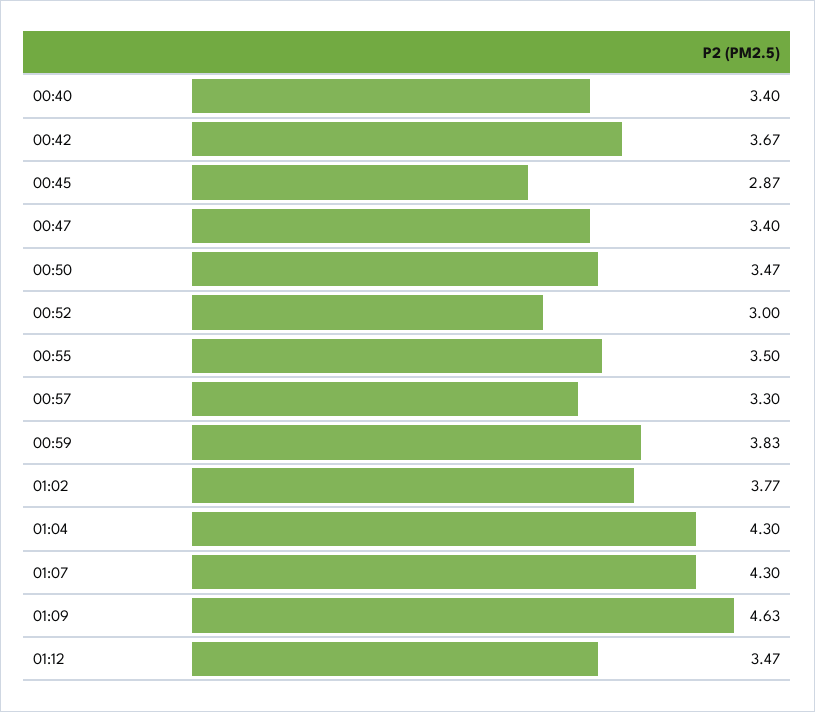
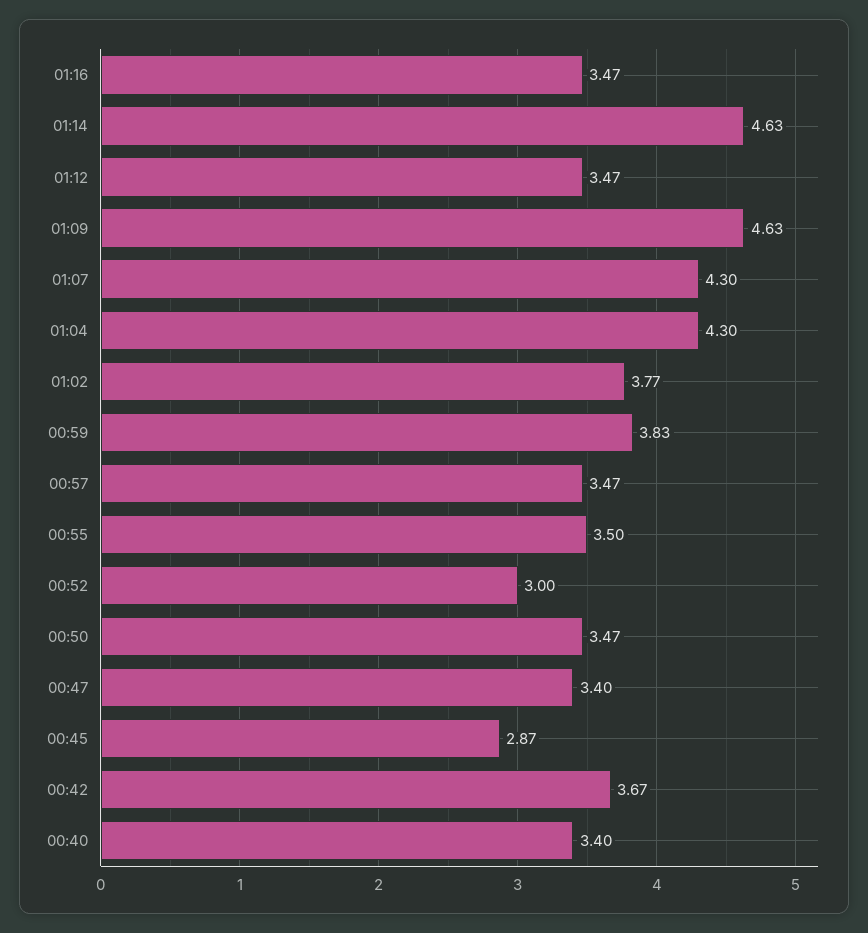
00:57: 3.3 -> 3.47
01:16: none -> 3.47
01:14: none -> 4.63

